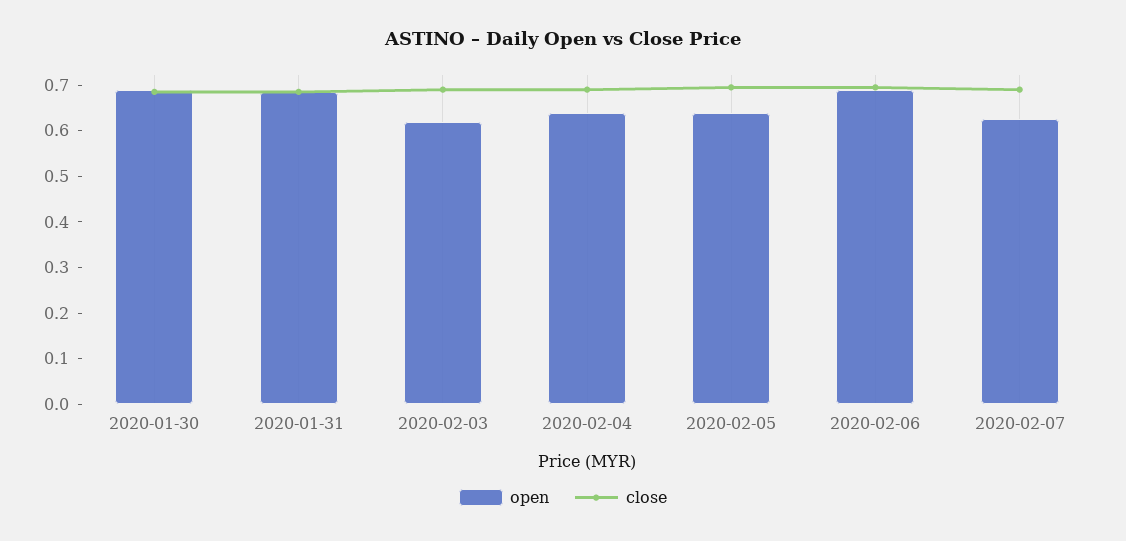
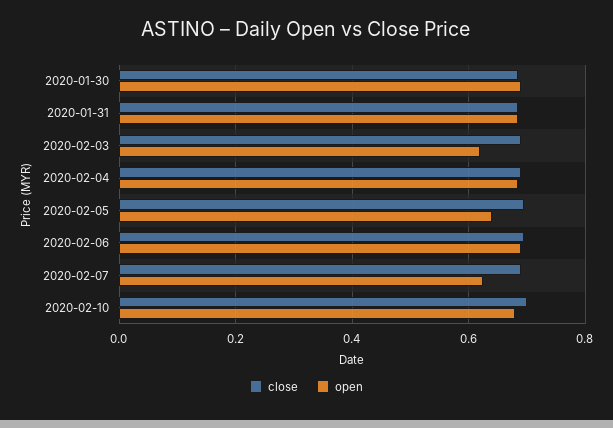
open, 2020-02-04: 0.64 -> 0.68
close, 2020-02-10: none -> 0.7
open, 2020-02-10: none -> 0.68

